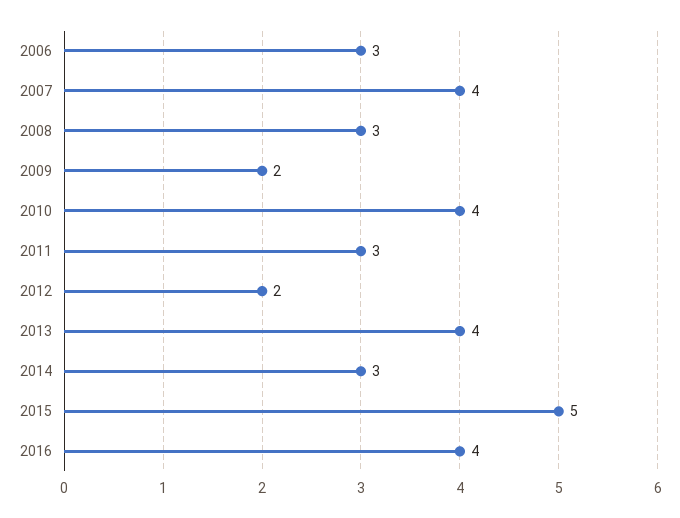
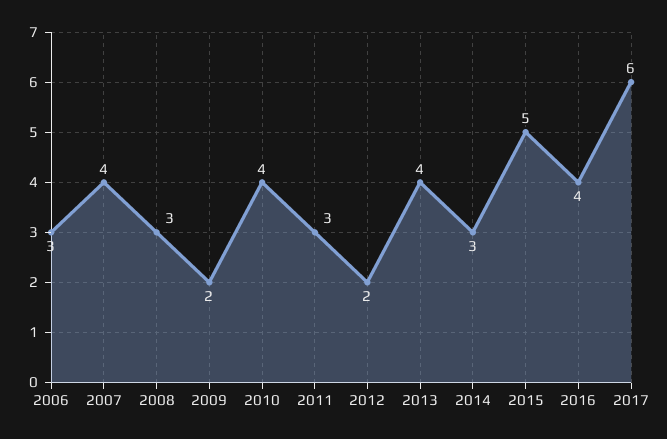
2017: none -> 6

